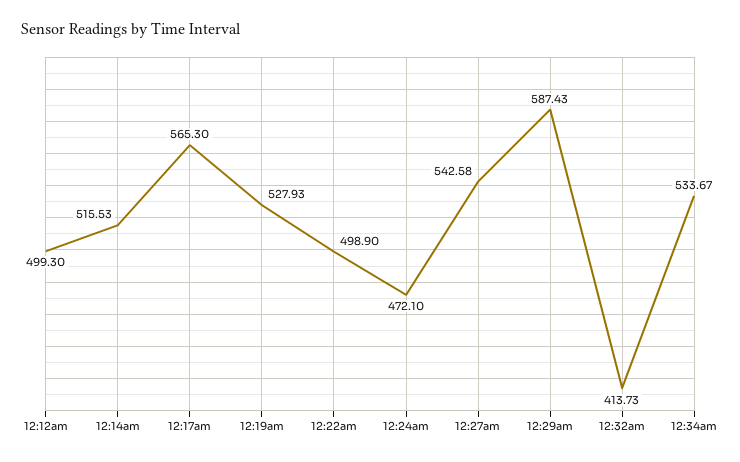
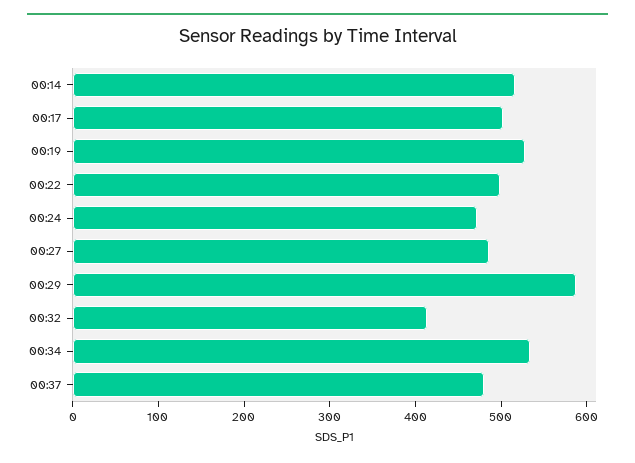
12:12am: 499.3 -> none
12:17am: 565.3 -> 500
12:27am: 542.58 -> 480
00:37: none -> 480

